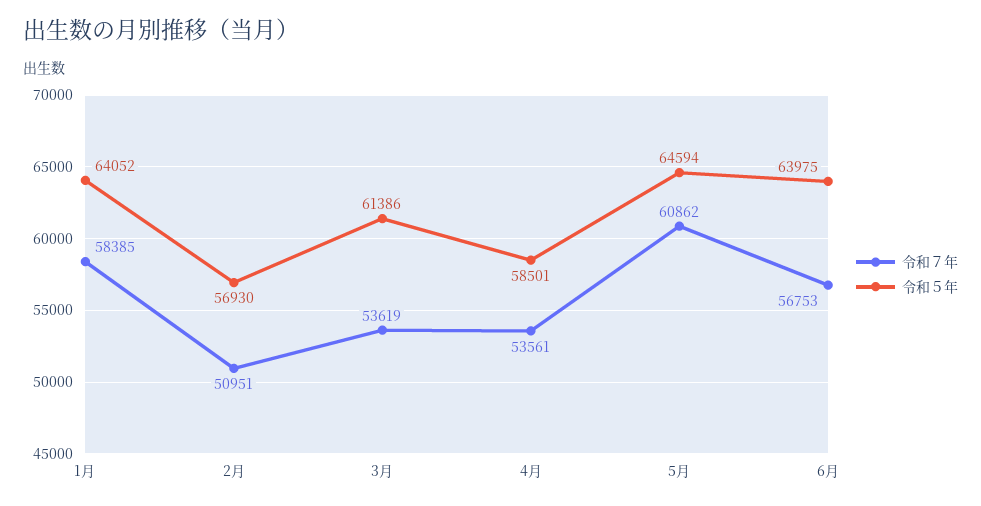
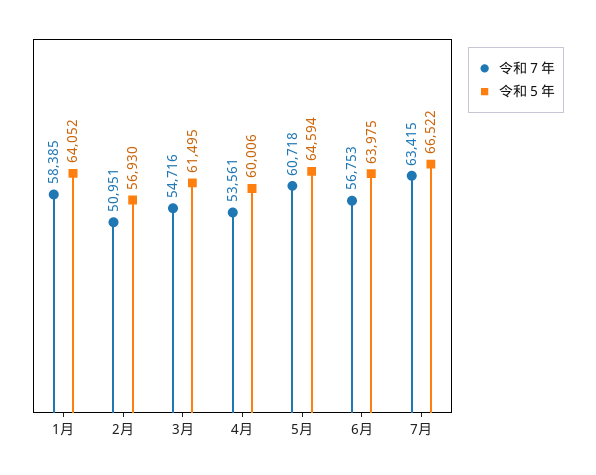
令和７年, 3月: 53619 -> 54716
令和５年, 3月: 61386 -> 61495
令和５年, 4月: 58501 -> 60006
令和７年, 5月: 60862 -> 60718
令和７年, 7月: none -> 63415
令和５年, 7月: none -> 66522

